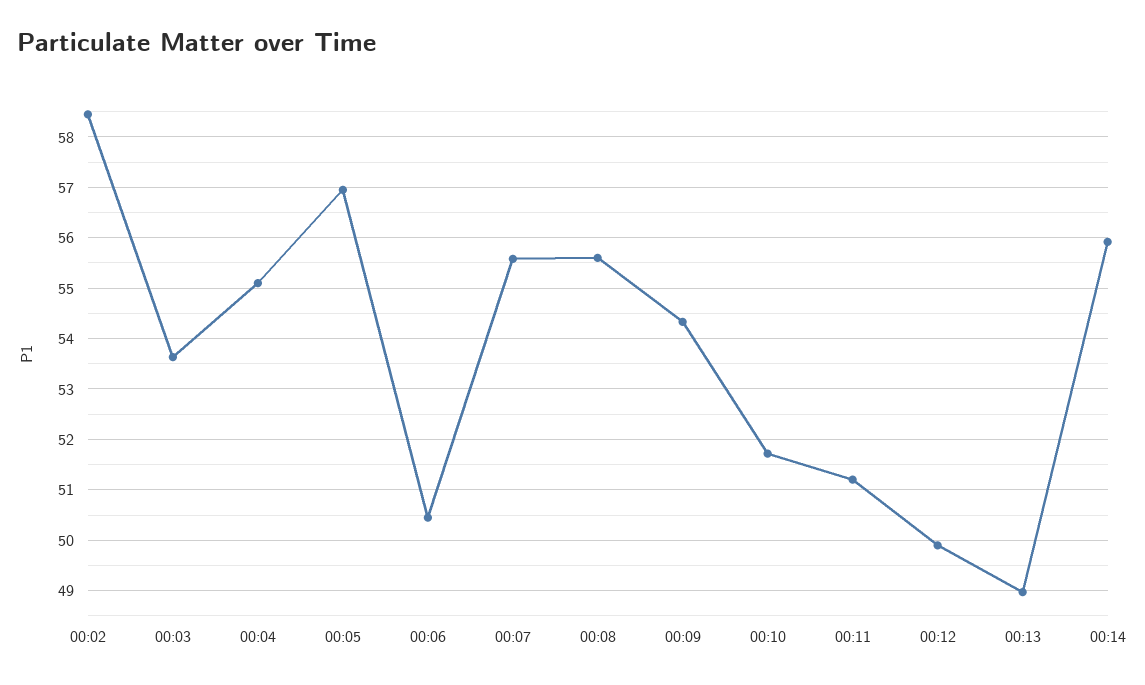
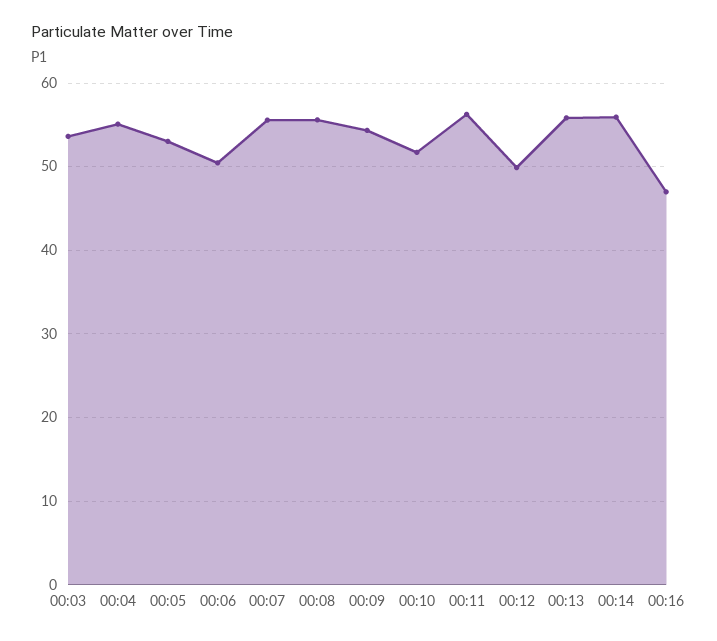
00:02: 58.4 -> none
00:05: 57 -> 53
00:11: 51.2 -> 56
00:13: 49 -> 56
00:16: none -> 47

